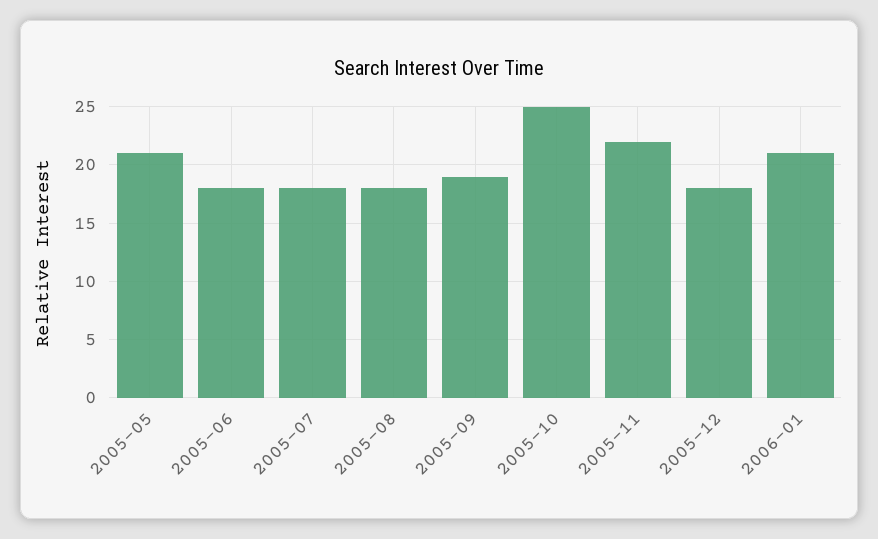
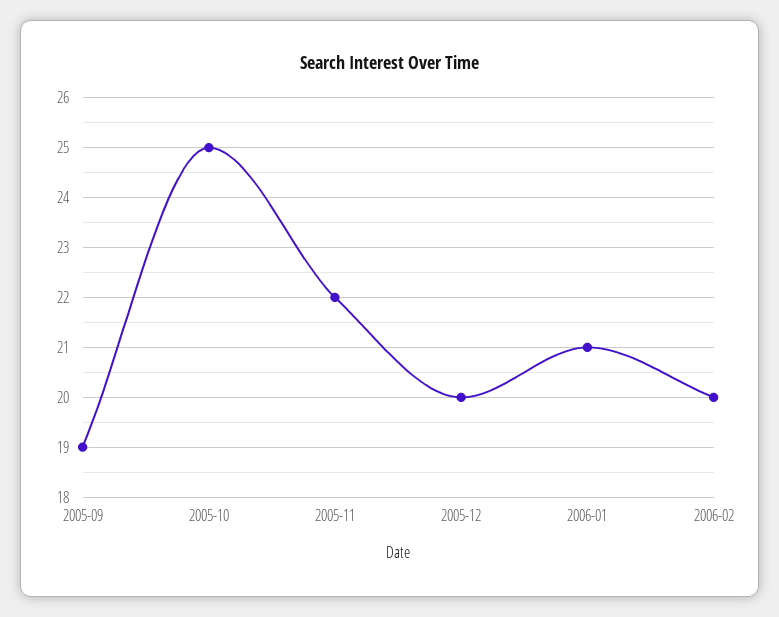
2005-05: 21 -> none
2005-06: 18 -> none
2005-07: 18 -> none
2005-08: 18 -> none
2005-12: 18 -> 20
2006-02: none -> 20

